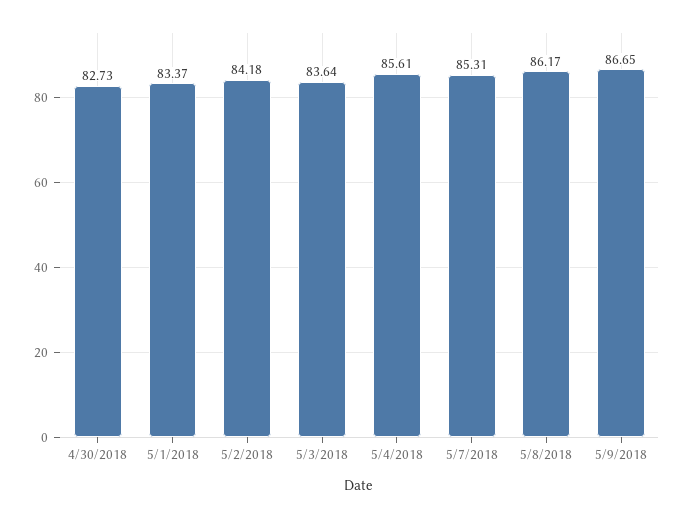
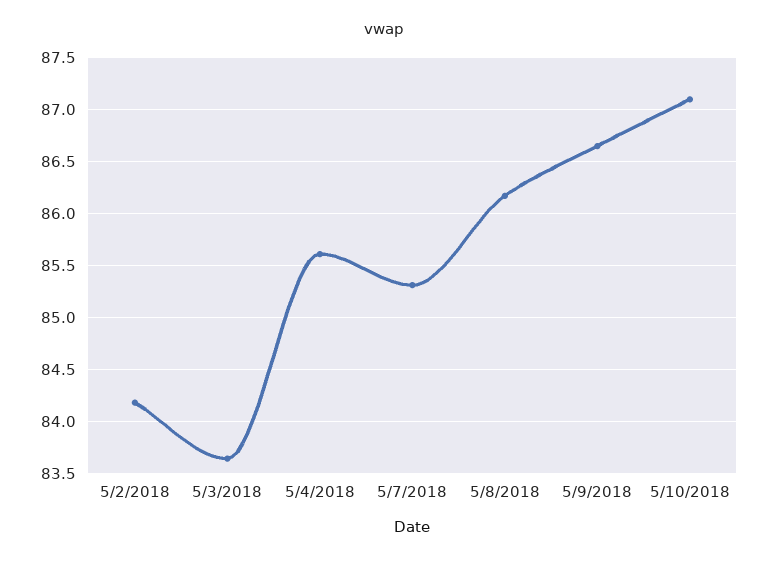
4/30/2018: 82.73 -> none
5/1/2018: 83.37 -> none
5/10/2018: none -> 87.1

